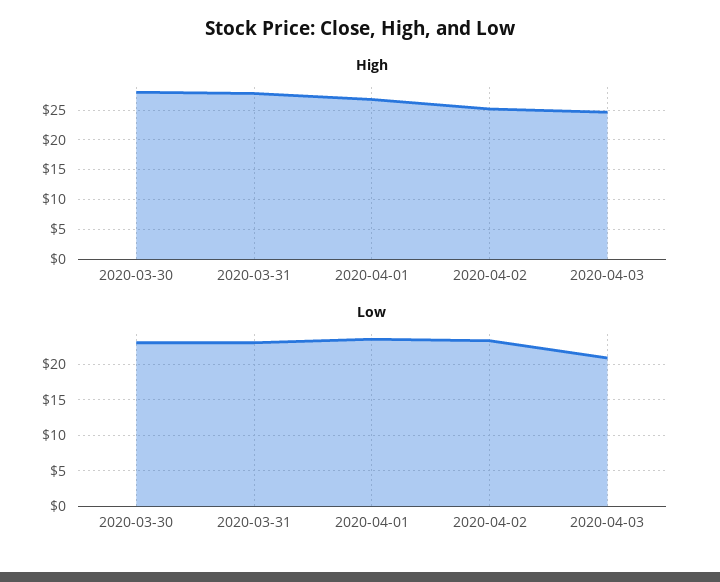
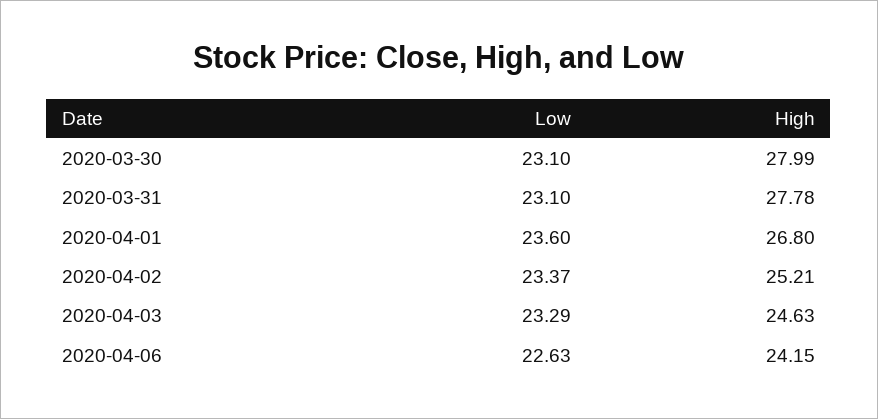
Low, 2020-04-03: 21 -> 23.29
Low, 2020-04-06: none -> 22.63
High, 2020-04-06: none -> 24.15

